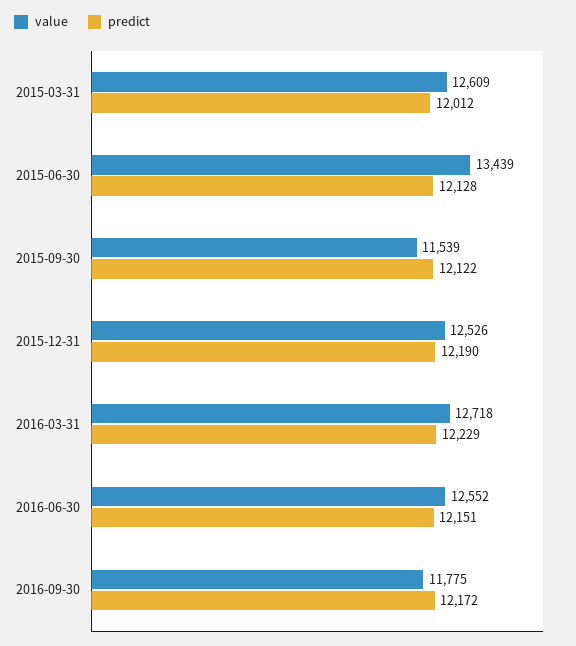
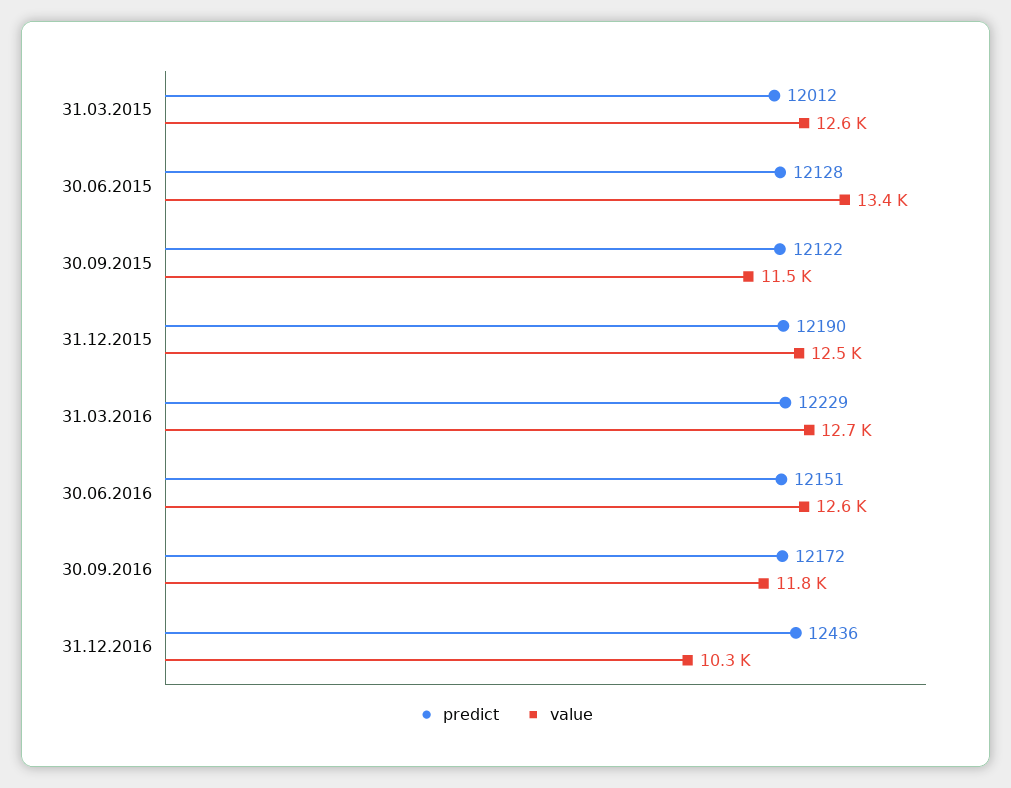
predict, 31.12.2016: none -> 12436
value, 31.12.2016: none -> 10300

